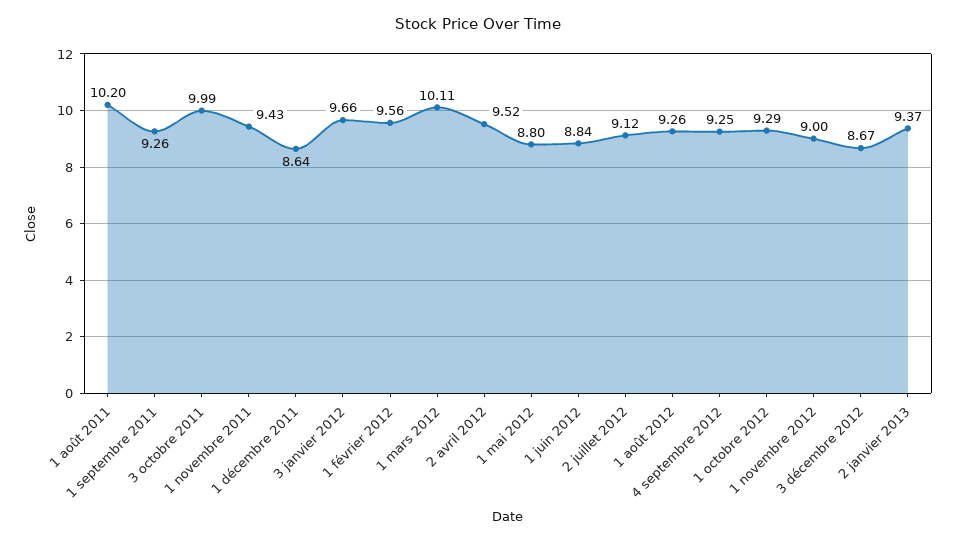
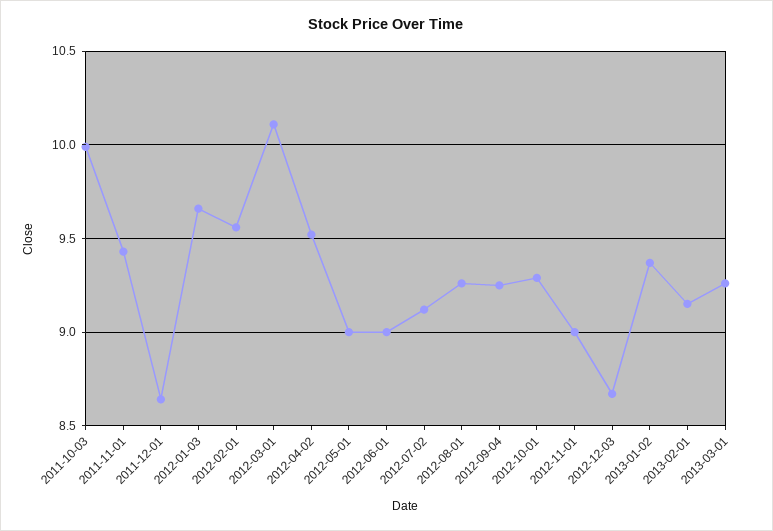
1 août 2011: 10.2 -> none
1 septembre 2011: 9.26 -> none
1 mai 2012: 8.8 -> 9
1 juin 2012: 8.84 -> 9
2013-02-01: none -> 9.15
2013-03-01: none -> 9.25

